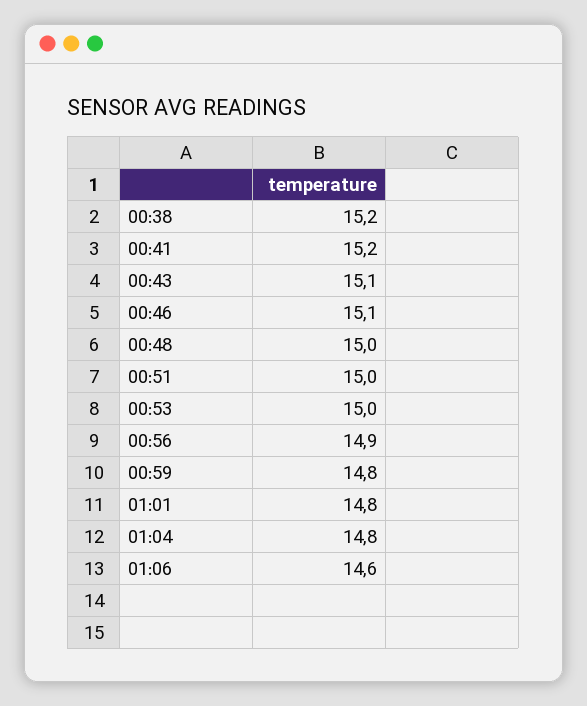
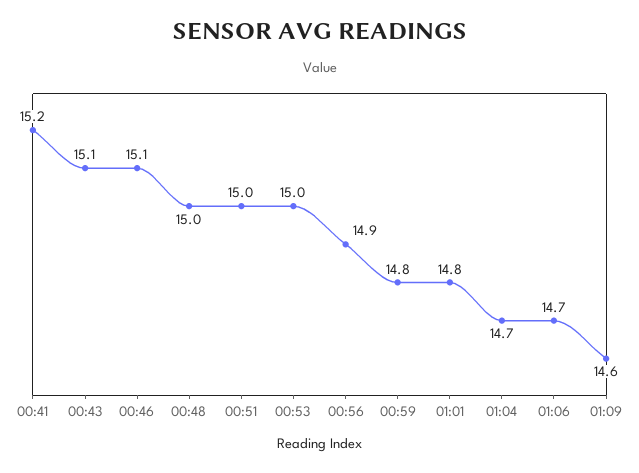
00:38: 15.2 -> none
01:04: 14.8 -> 14.7
01:06: 14.6 -> 14.7
01:09: none -> 14.6

